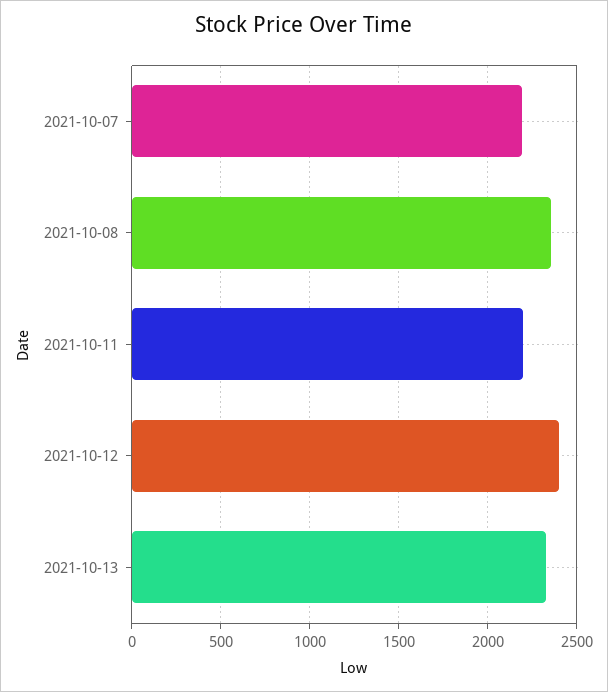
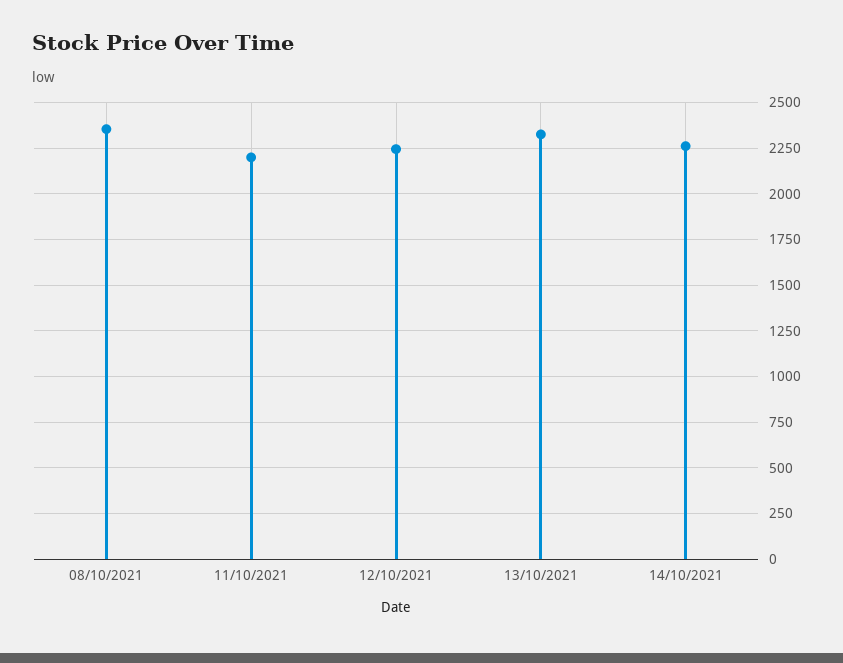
2021-10-07: 2200 -> none
2021-10-12: 2400 -> 2250
14/10/2021: none -> 2250

